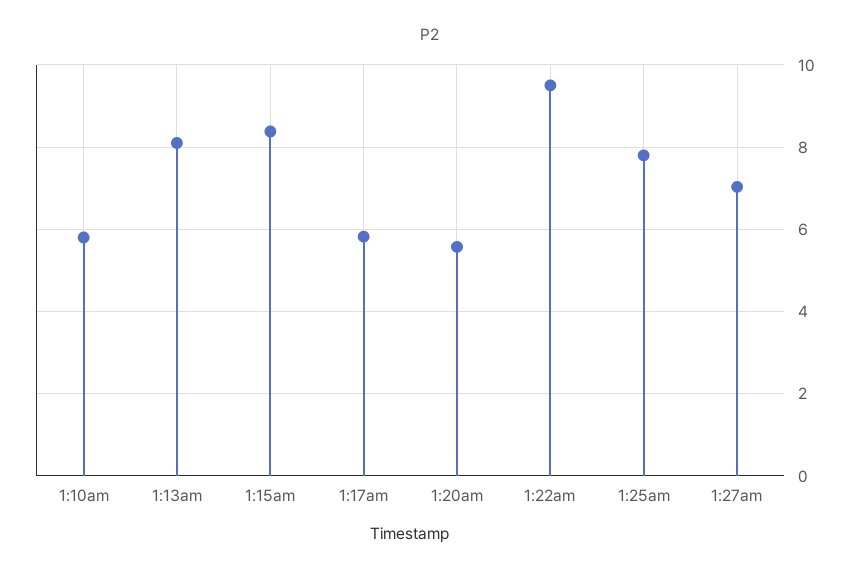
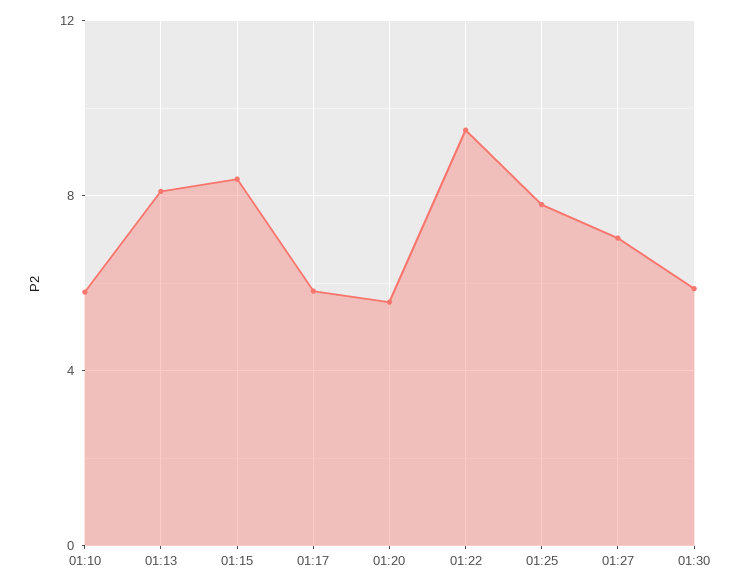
01:30: none -> 6

